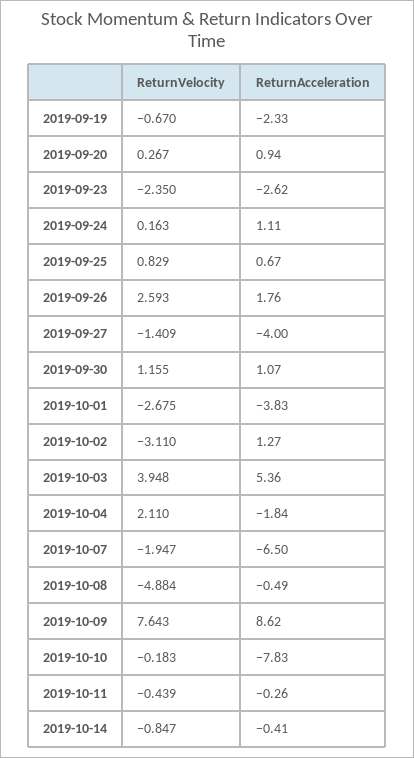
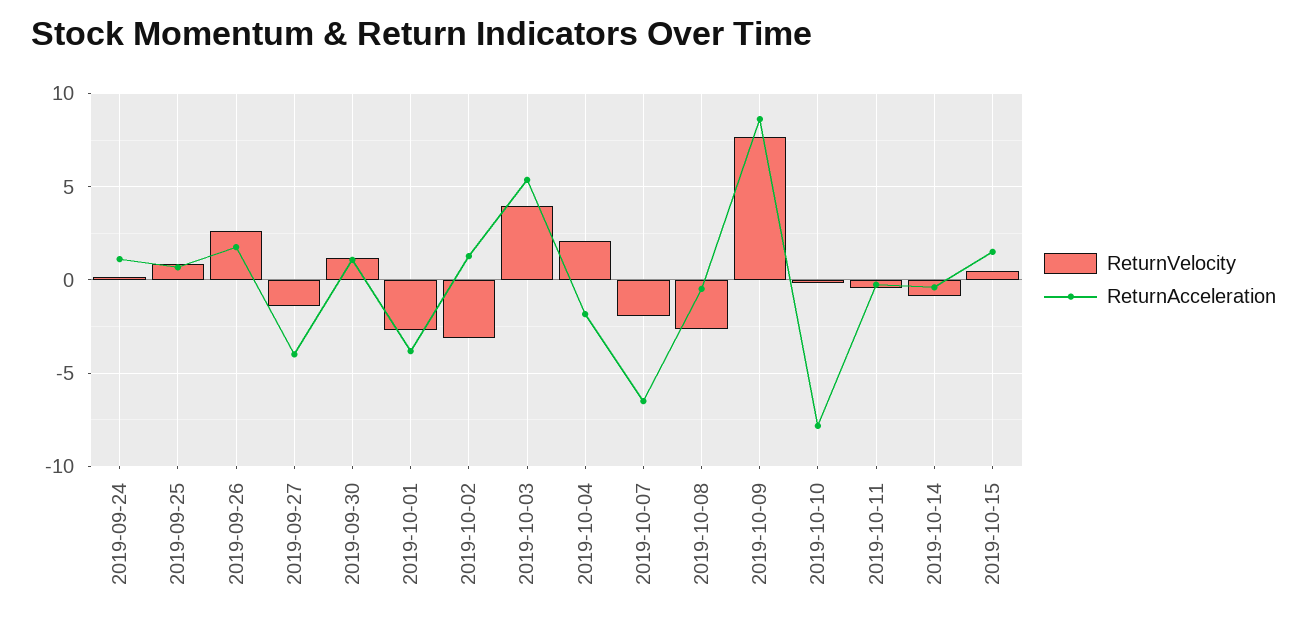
ReturnVelocity, 2019-09-19: -0.67 -> none
ReturnAcceleration, 2019-09-19: -2.33 -> none
ReturnVelocity, 2019-09-20: 0.267 -> none
ReturnAcceleration, 2019-09-20: 0.94 -> none
ReturnVelocity, 2019-09-23: -2.35 -> none
ReturnAcceleration, 2019-09-23: -2.62 -> none
ReturnVelocity, 2019-10-08: -4.884 -> -2.5
ReturnVelocity, 2019-10-15: none -> 0.5
ReturnAcceleration, 2019-10-15: none -> 1.5

